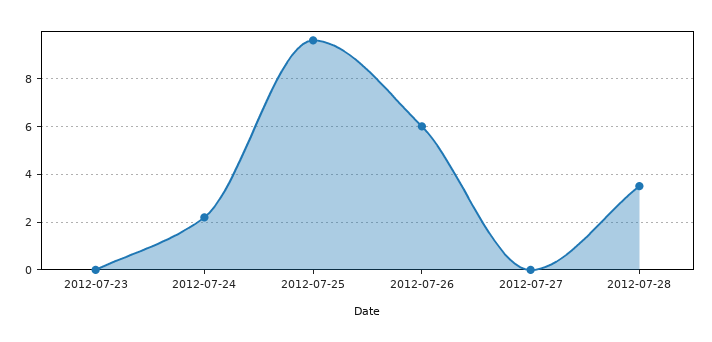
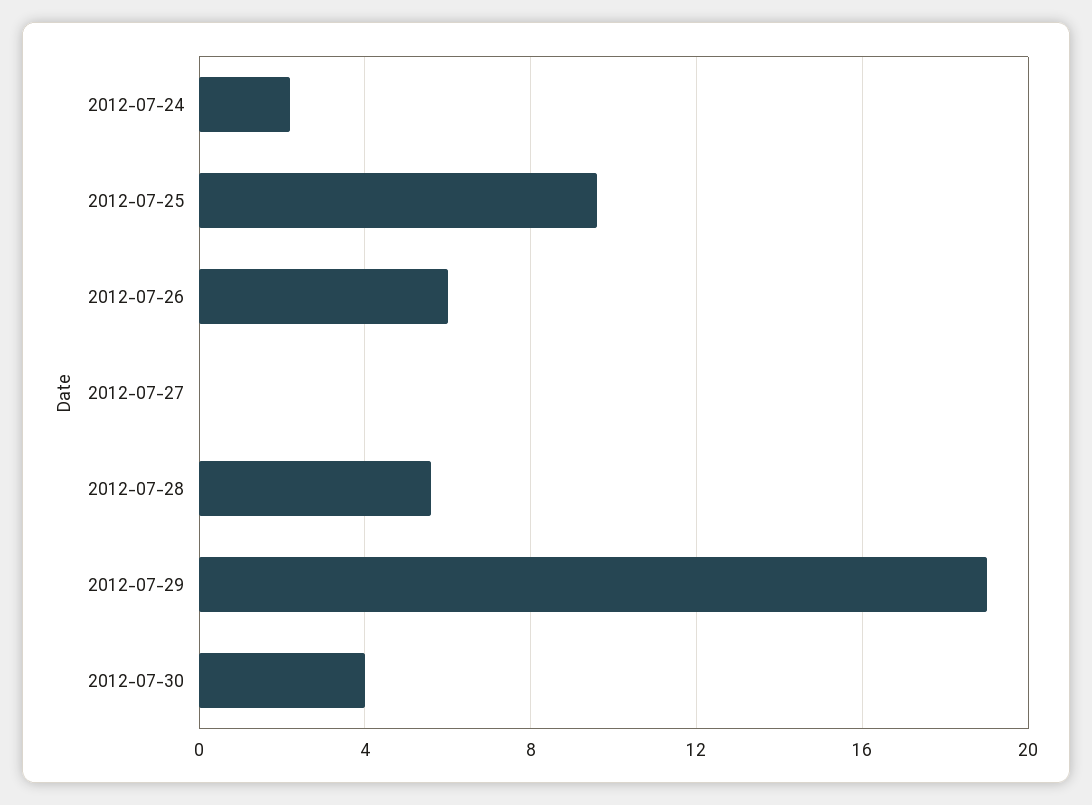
2012-07-23: 0 -> none
2012-07-28: 3.5 -> 5.5
2012-07-29: none -> 19
2012-07-30: none -> 4

